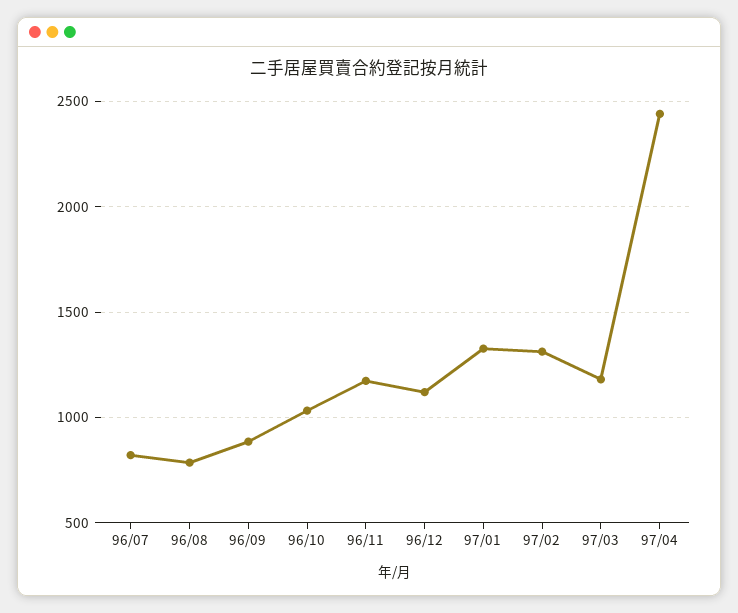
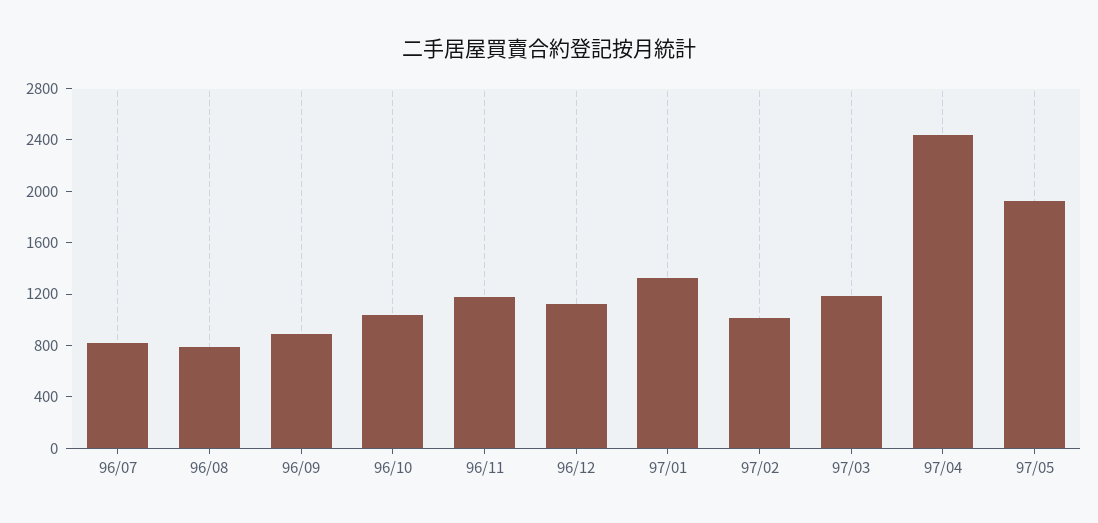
97/02: 1300 -> 1000
97/05: none -> 1900

